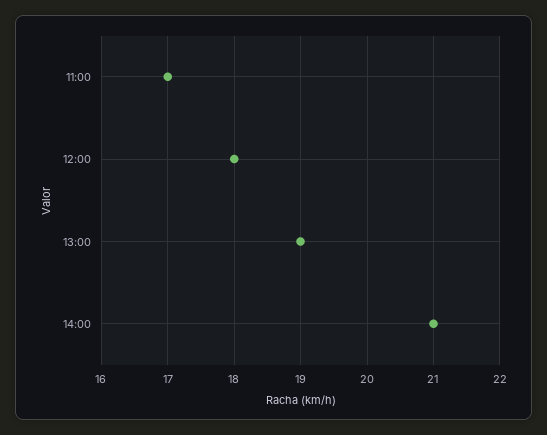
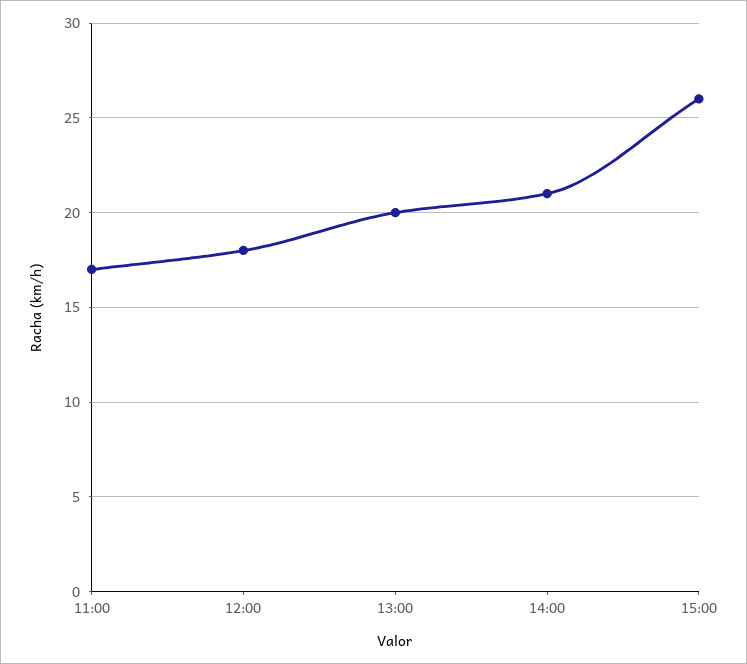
13:00: 19 -> 20
15:00: none -> 26

